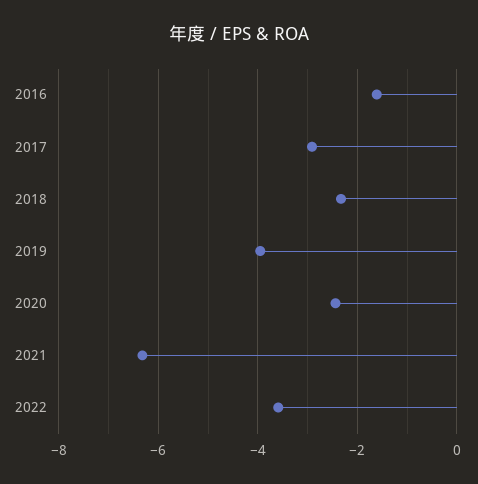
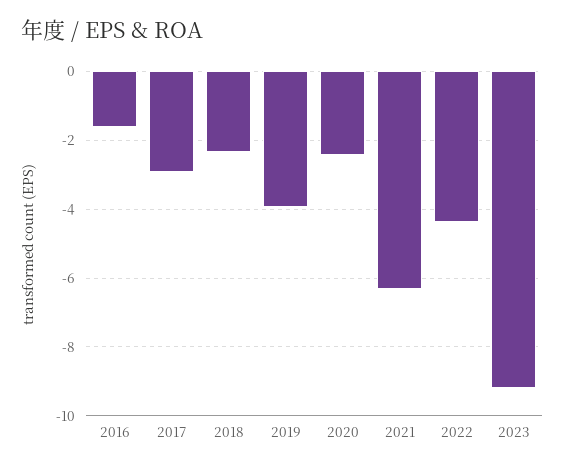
2022: -3.6 -> -4.4
2023: none -> -9.2

